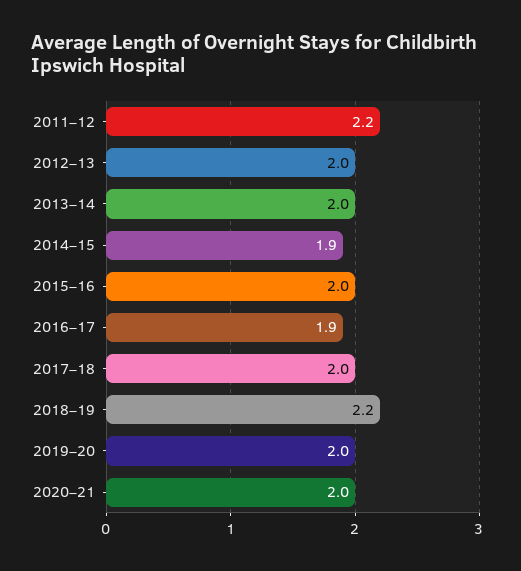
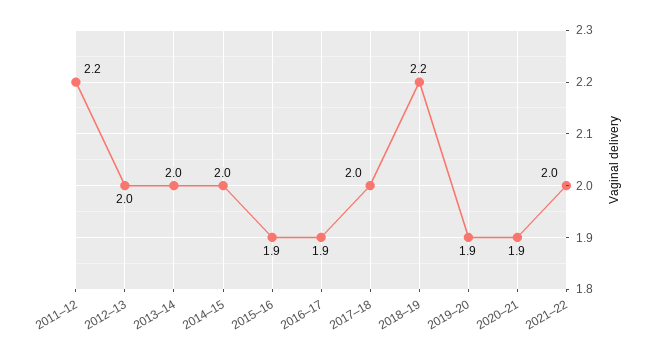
2014–15: 1.9 -> 2
2015–16: 2 -> 1.9
2019–20: 2 -> 1.9
2020–21: 2 -> 1.9
2021–22: none -> 2

